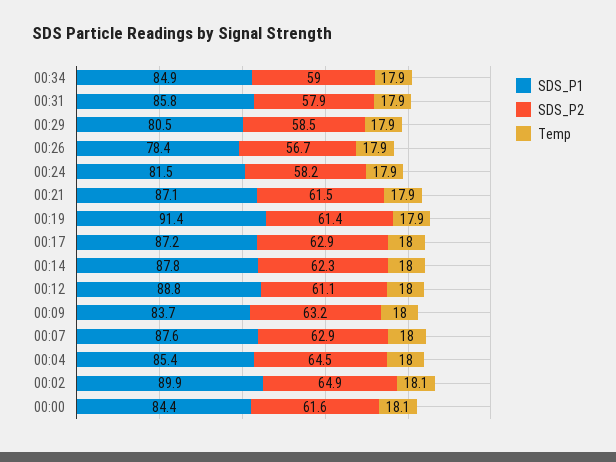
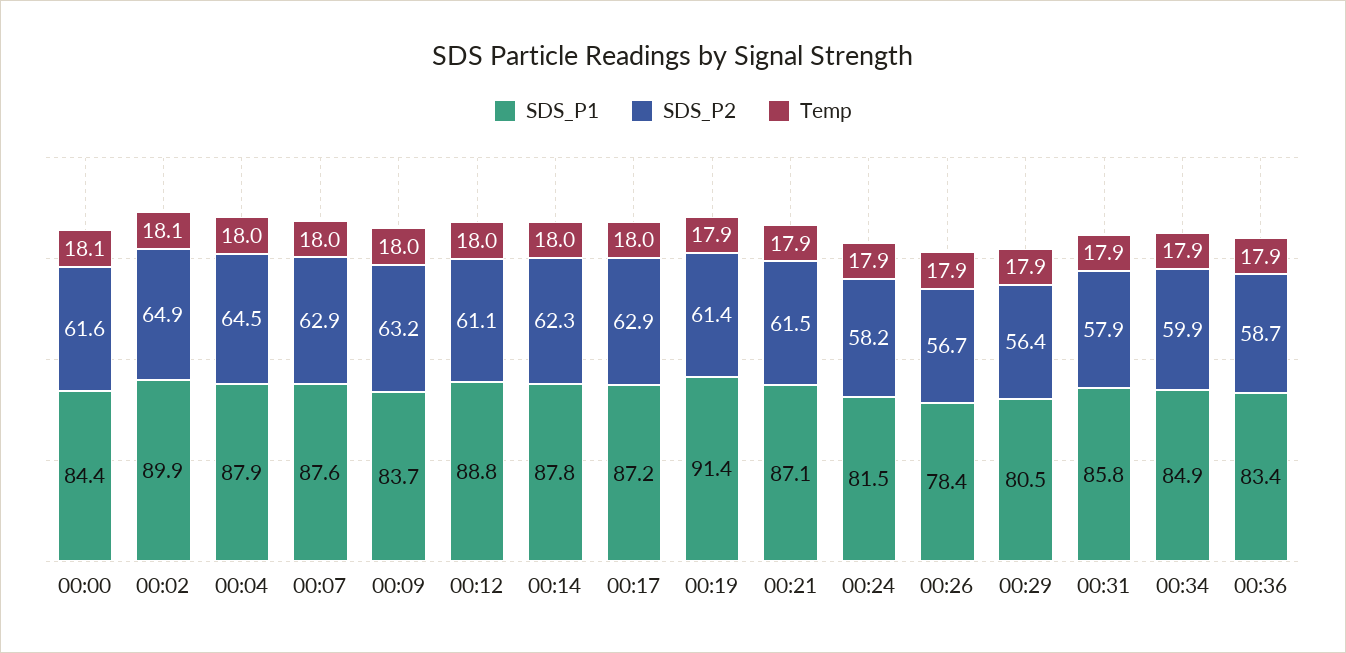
SDS_P2, 00:34: 59 -> 59.9
SDS_P2, 00:29: 58.5 -> 56.4
SDS_P1, 00:04: 85.4 -> 87.9
SDS_P1, 00:36: none -> 83.4
SDS_P2, 00:36: none -> 58.7
Temp, 00:36: none -> 17.9

